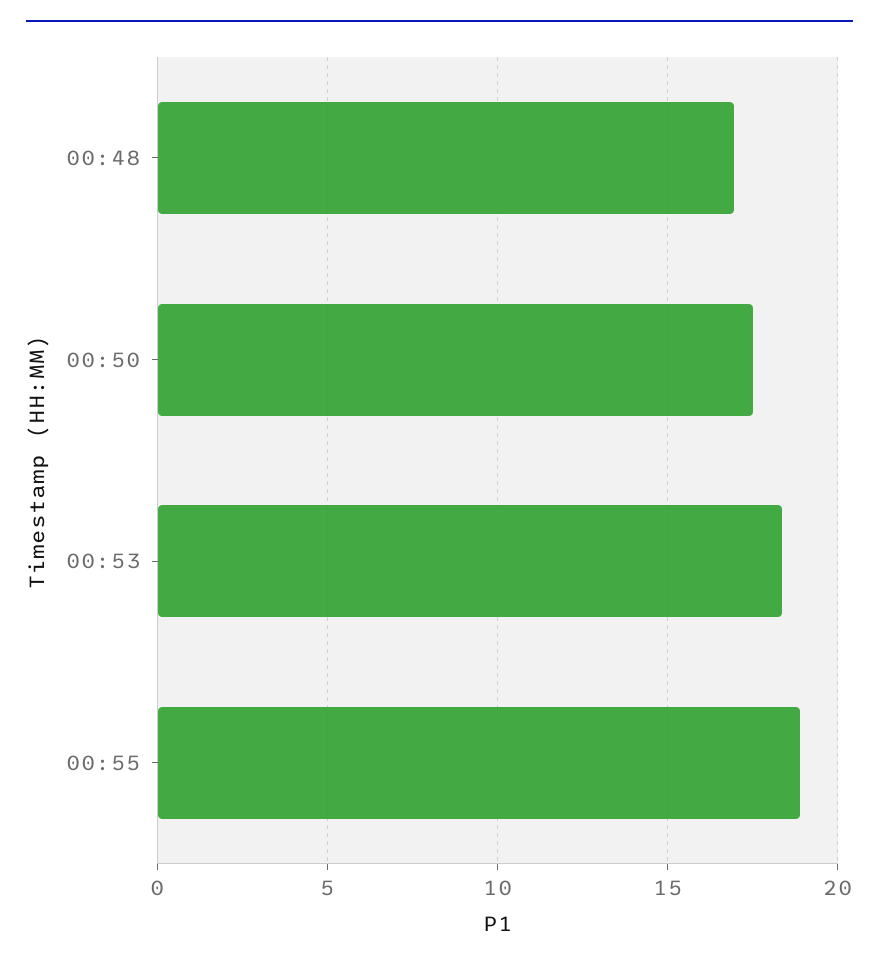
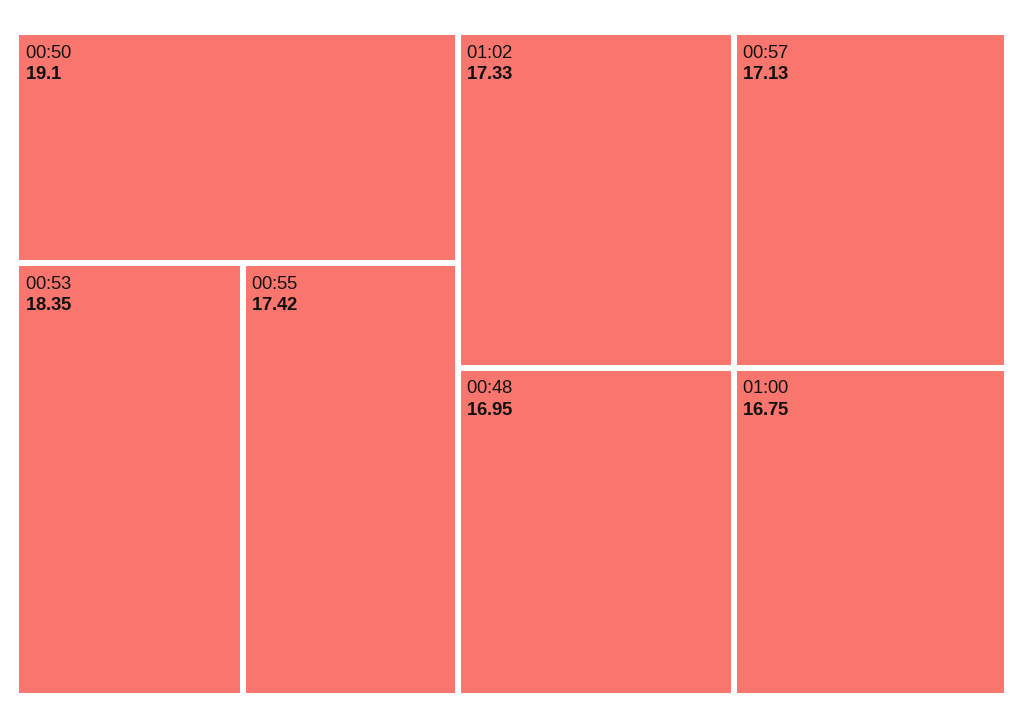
00:50: 17.5 -> 19.1
00:55: 19 -> 17.42
01:02: none -> 17.33
00:57: none -> 17.13
01:00: none -> 16.75

